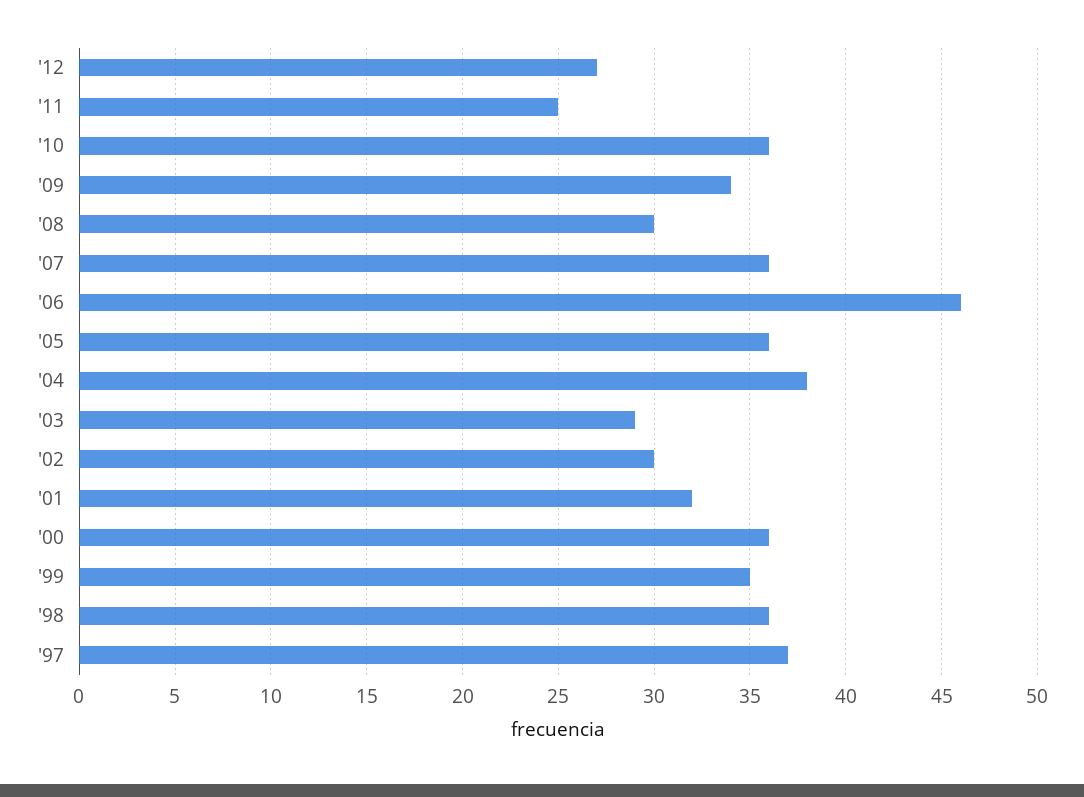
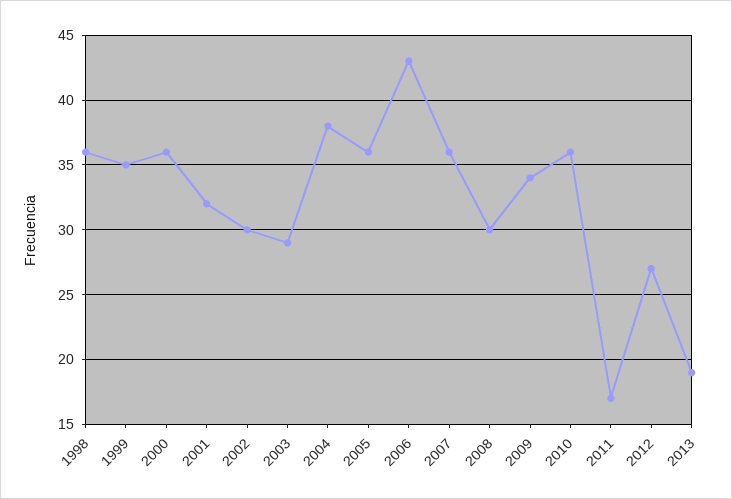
'11: 25 -> 17
'06: 46 -> 43
'97: 37 -> none
2013: none -> 19

